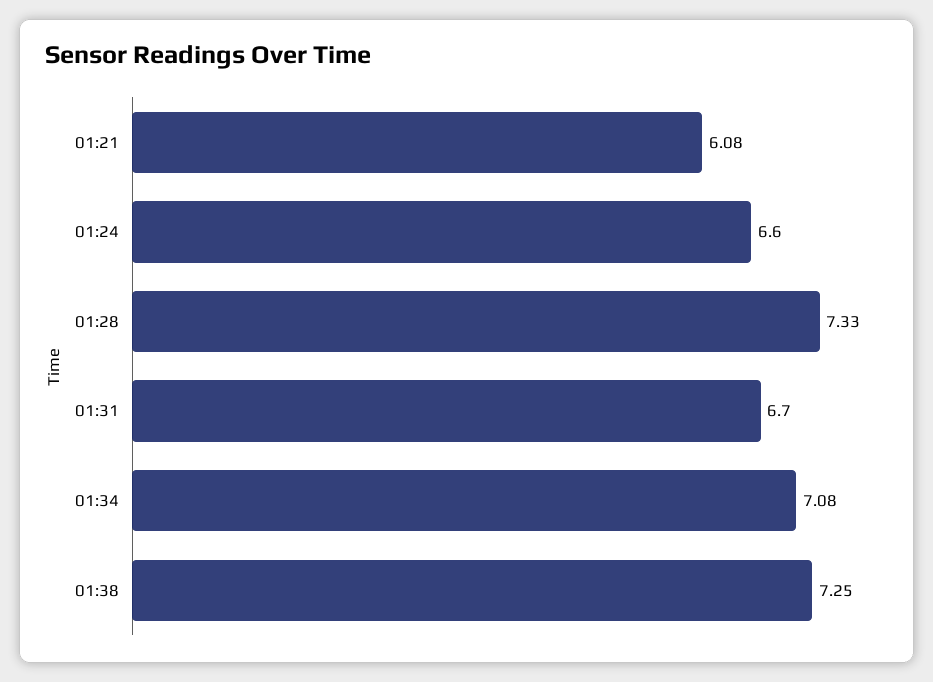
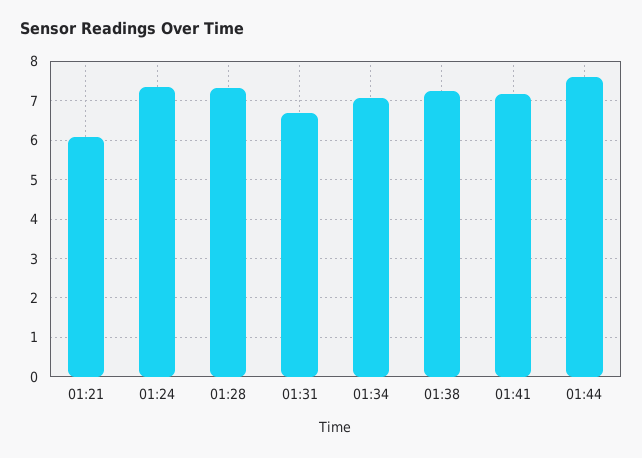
01:24: 6.6 -> 7.4
01:41: none -> 7.2
01:44: none -> 7.6

